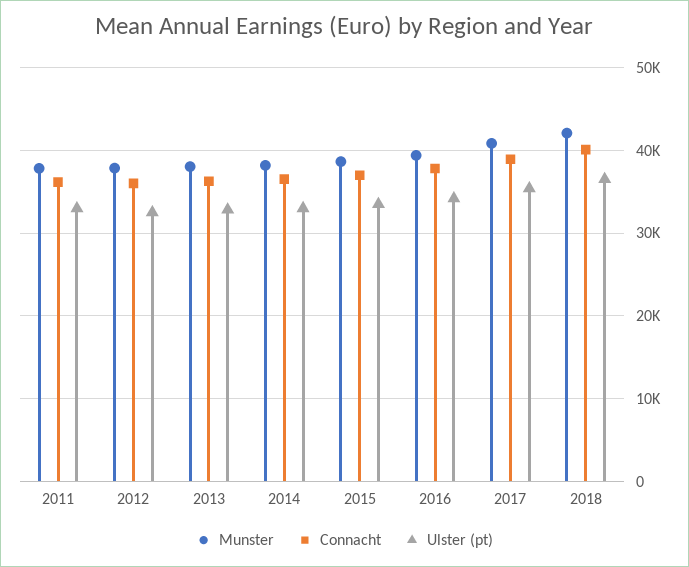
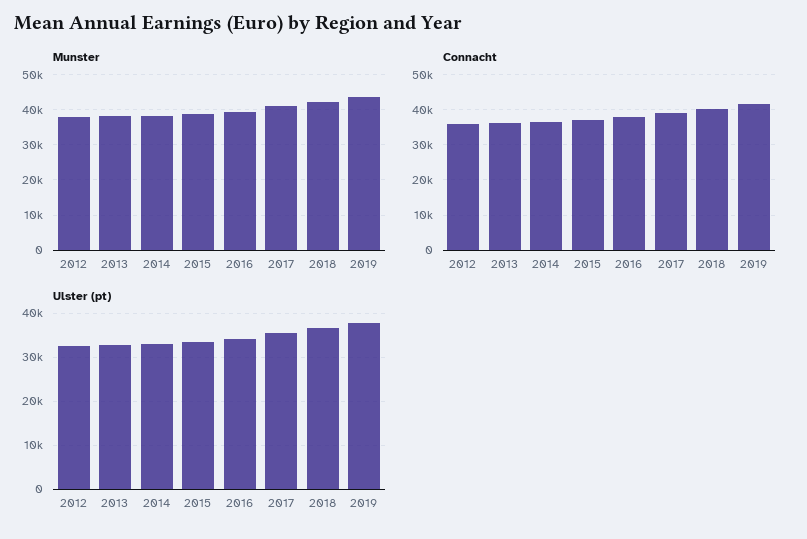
Munster, 2011: 38000 -> none
Connacht, 2011: 36000 -> none
Ulster (pt), 2011: 33000 -> none
Munster, 2019: none -> 44000
Connacht, 2019: none -> 42000
Ulster (pt), 2019: none -> 38000

